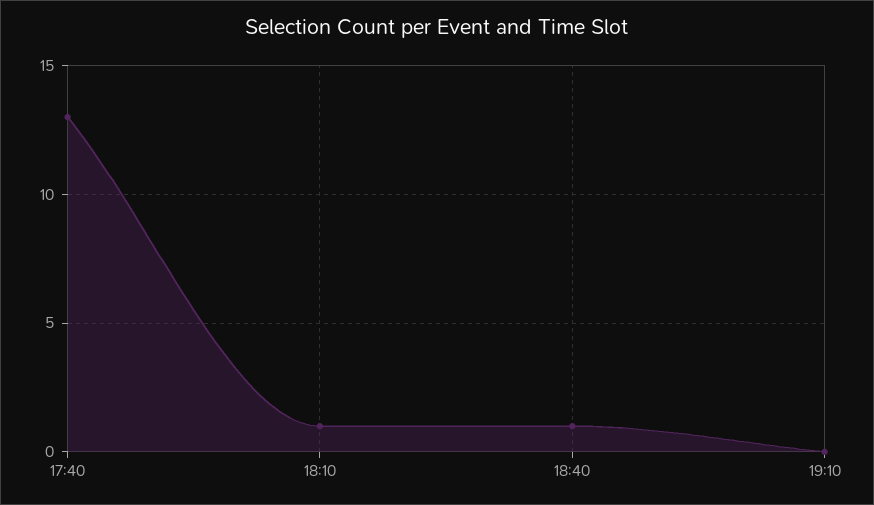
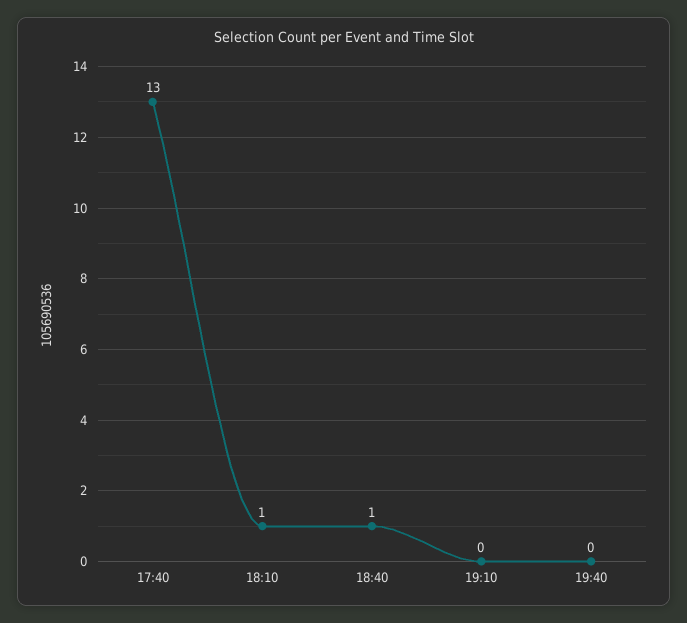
19:40: none -> 0

